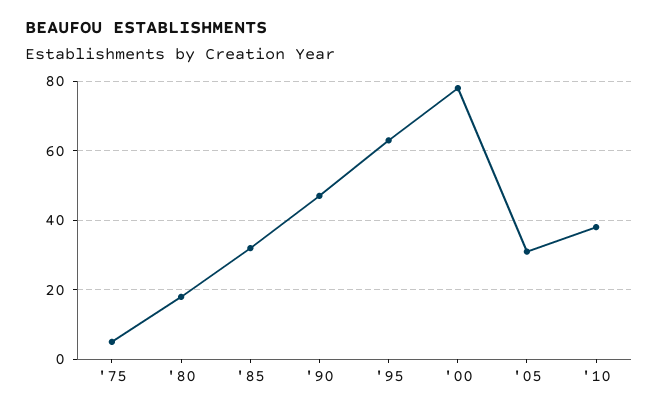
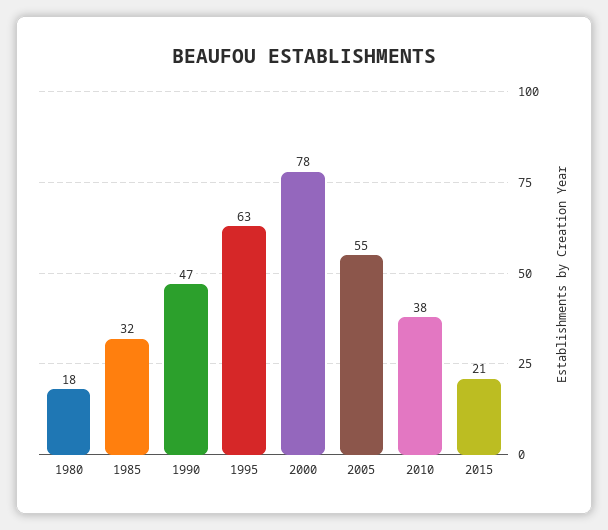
'75: 5 -> none
'05: 30 -> 55
2015: none -> 21

